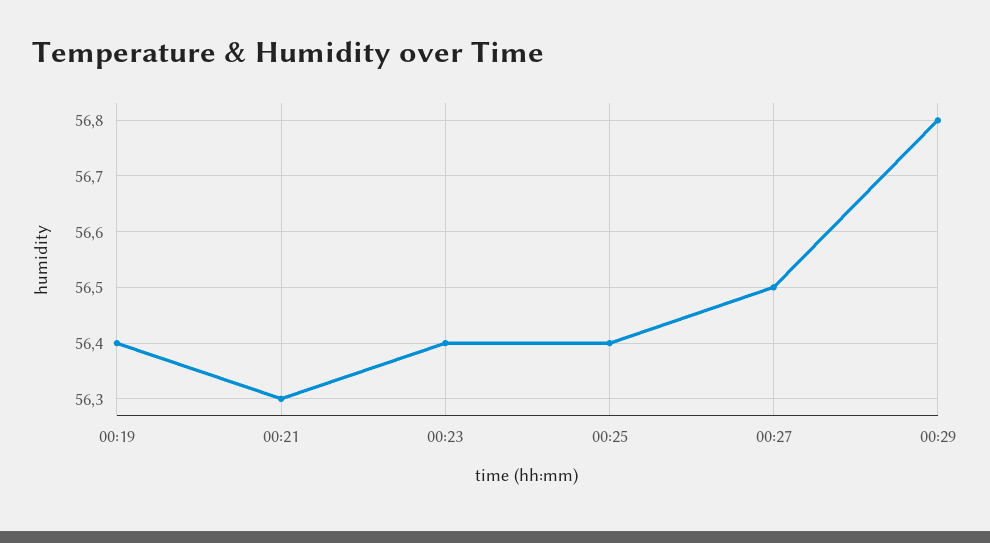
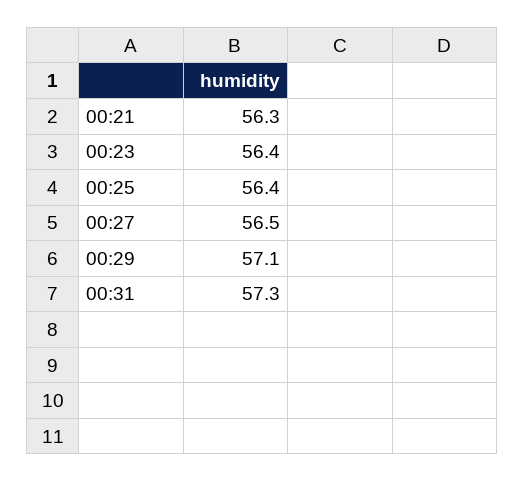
00:19: 56.4 -> none
00:29: 56.8 -> 57.1
00:31: none -> 57.3

